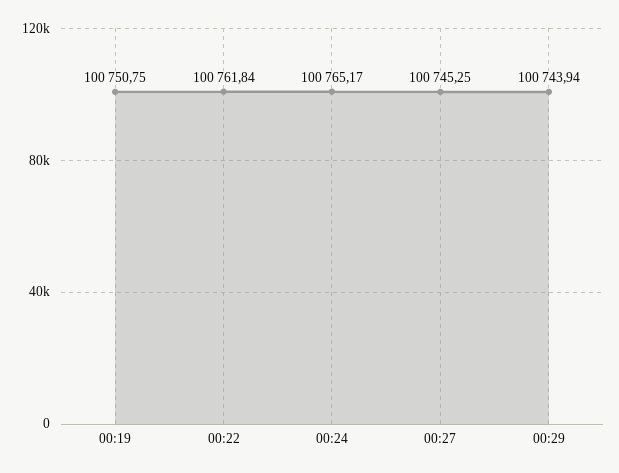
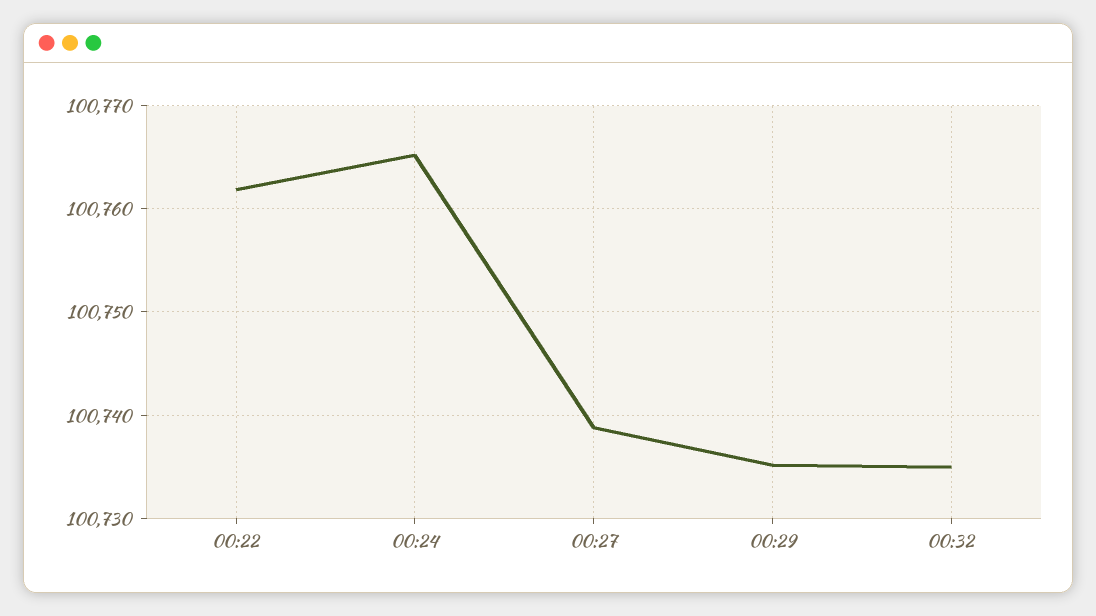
00:19: 100750.75 -> none
00:27: 100745.25 -> 100739
00:29: 100743.94 -> 100735
00:32: none -> 100735

